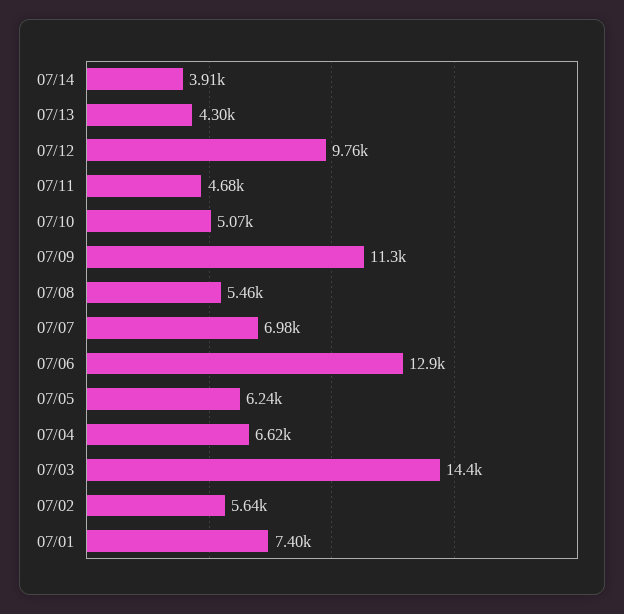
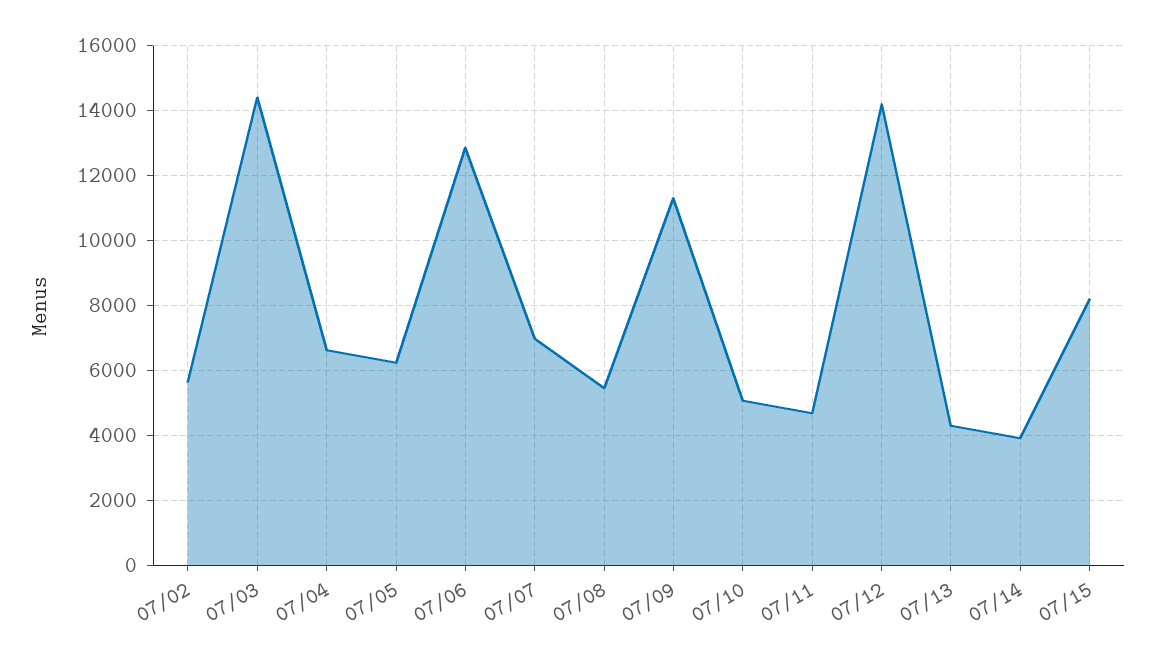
07/12: 9760 -> 14200
07/01: 7400 -> none
07/15: none -> 8200

